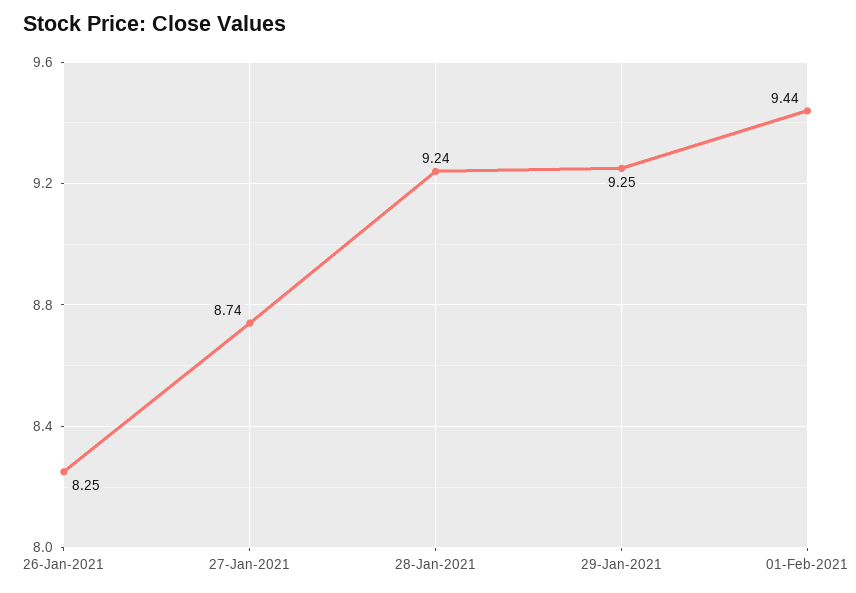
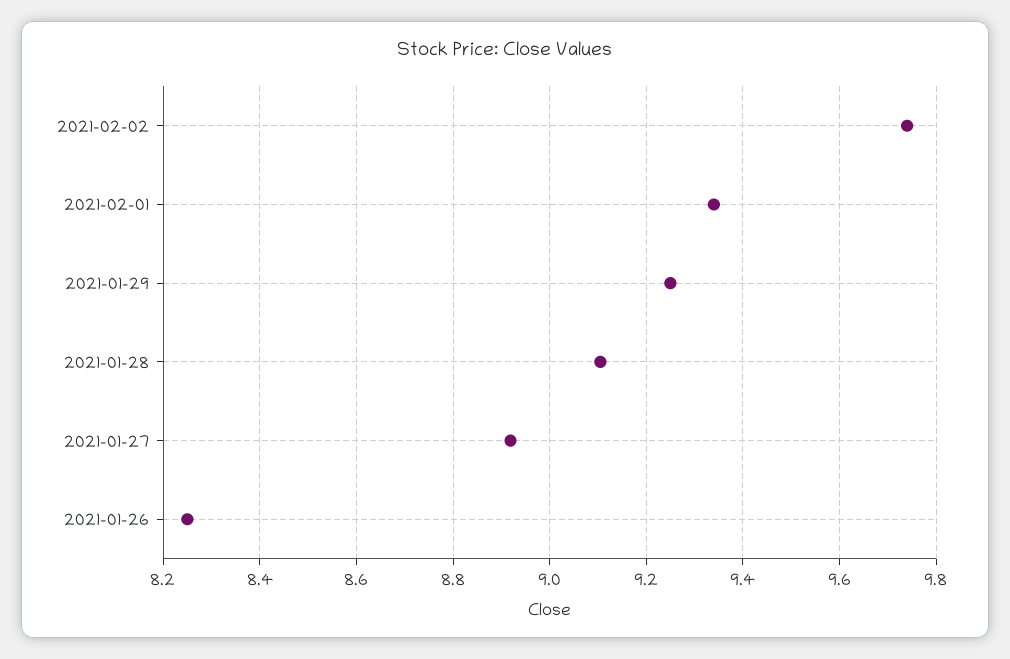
27-Jan-2021: 8.74 -> 8.92
28-Jan-2021: 9.24 -> 9.1
01-Feb-2021: 9.44 -> 9.34
2021-02-02: none -> 9.74

